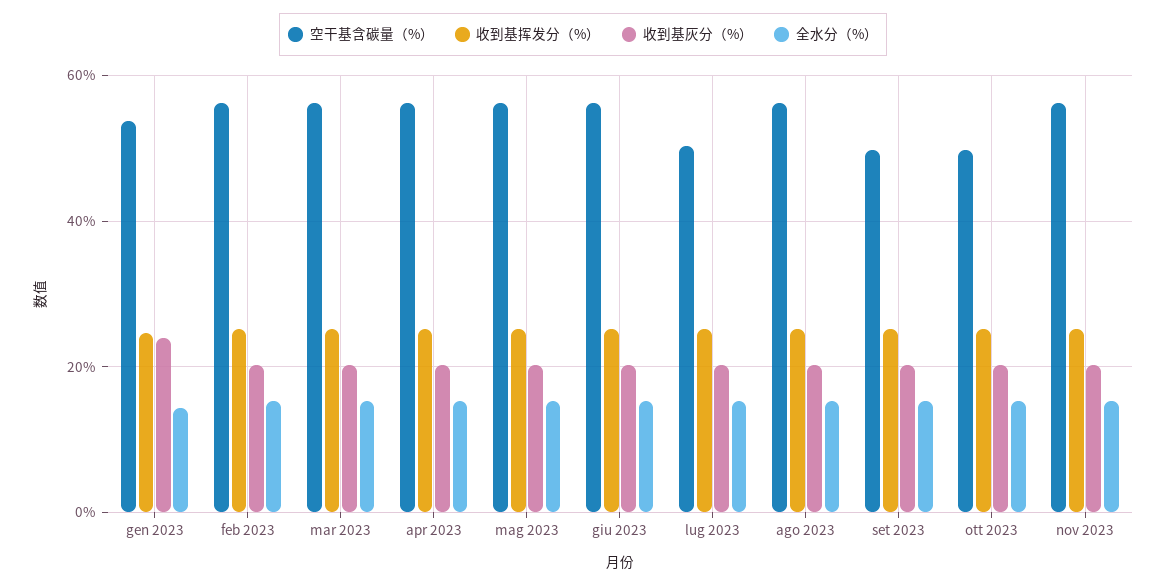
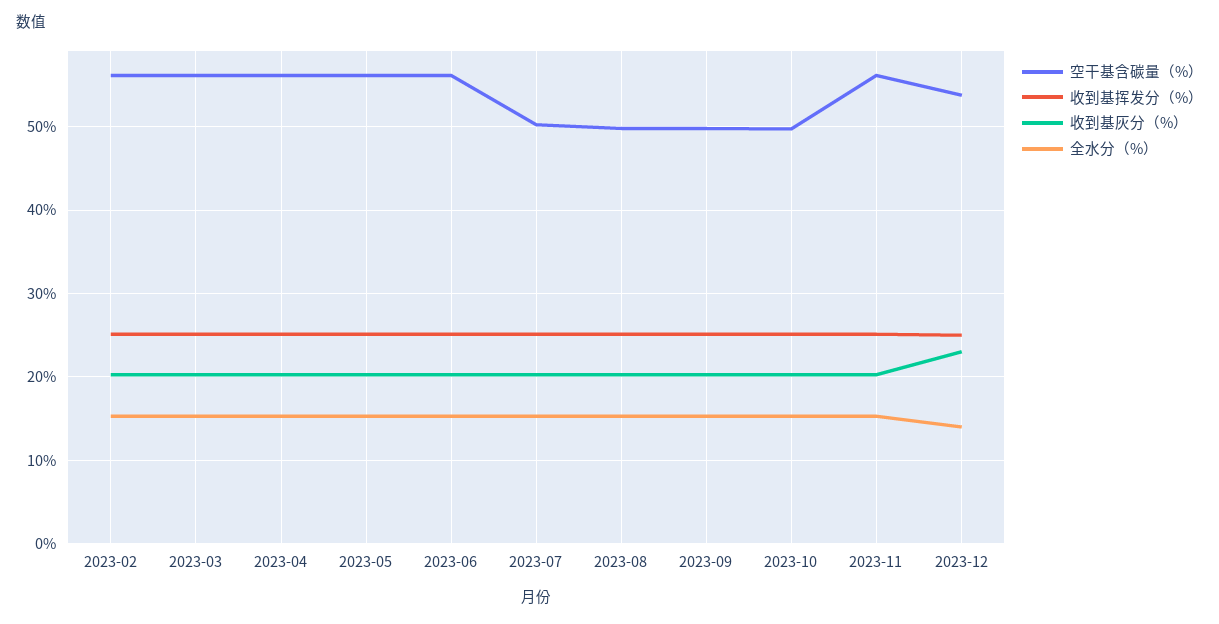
空干基含碳量（%）, gen 2023: 54 -> none
收到基挥发分（%）, gen 2023: 24 -> none
收到基灰分（%）, gen 2023: 24 -> none
全水分（%）, gen 2023: 14 -> none
空干基含碳量（%）, ago 2023: 56 -> 50
空干基含碳量（%）, 2023-12: none -> 54
收到基挥发分（%）, 2023-12: none -> 25
收到基灰分（%）, 2023-12: none -> 23
全水分（%）, 2023-12: none -> 14

